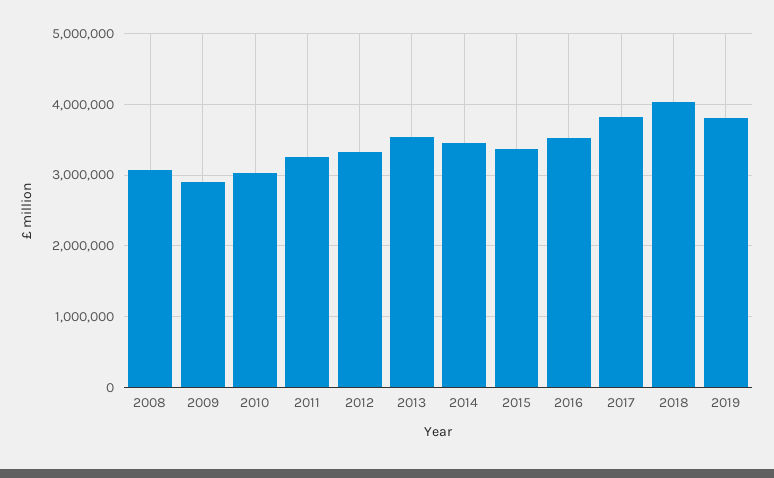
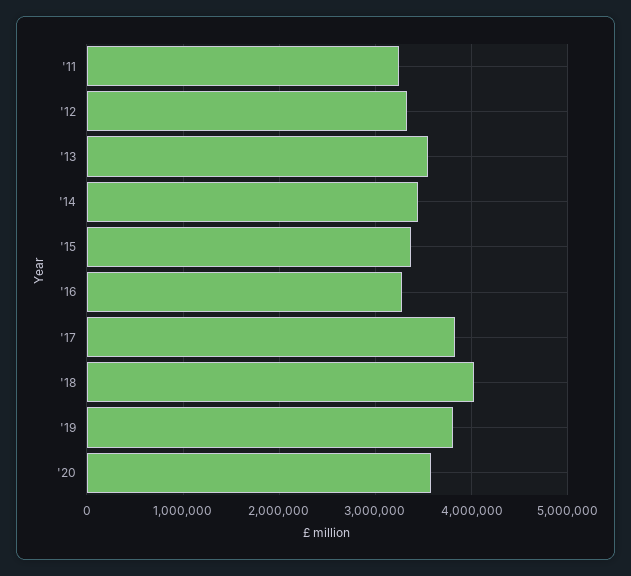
2008: 3100000 -> none
2009: 2900000 -> none
2010: 3000000 -> none
2016: 3500000 -> 3300000
'20: none -> 3600000

